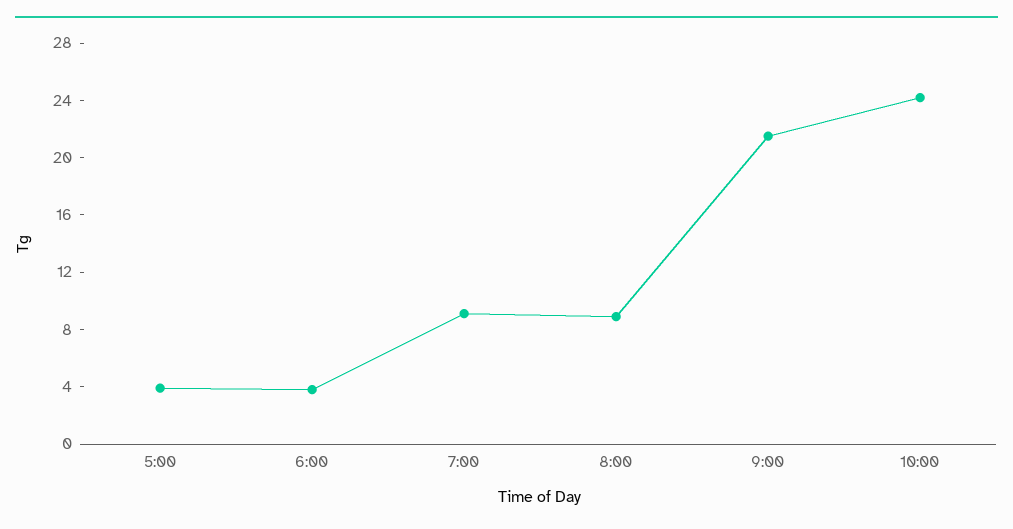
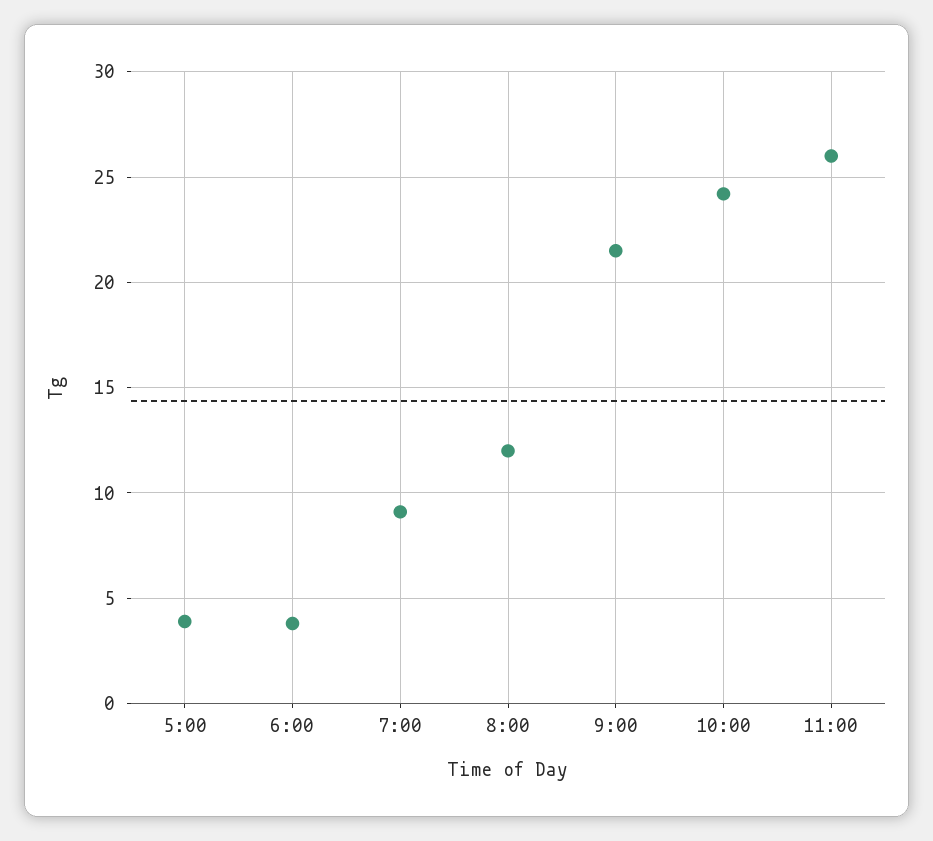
8:00: 9 -> 12
11:00: none -> 26

